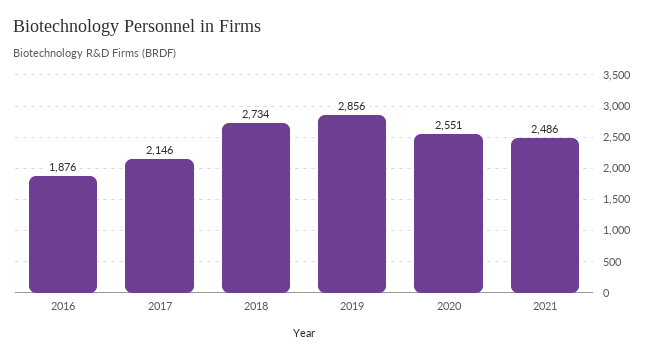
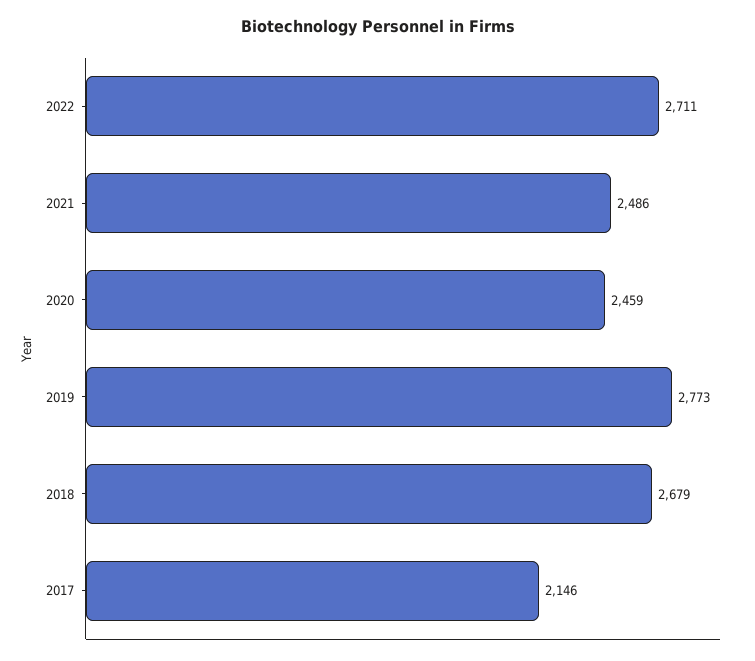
2016: 1876 -> none
2018: 2734 -> 2679
2019: 2856 -> 2773
2020: 2551 -> 2459
2022: none -> 2711

